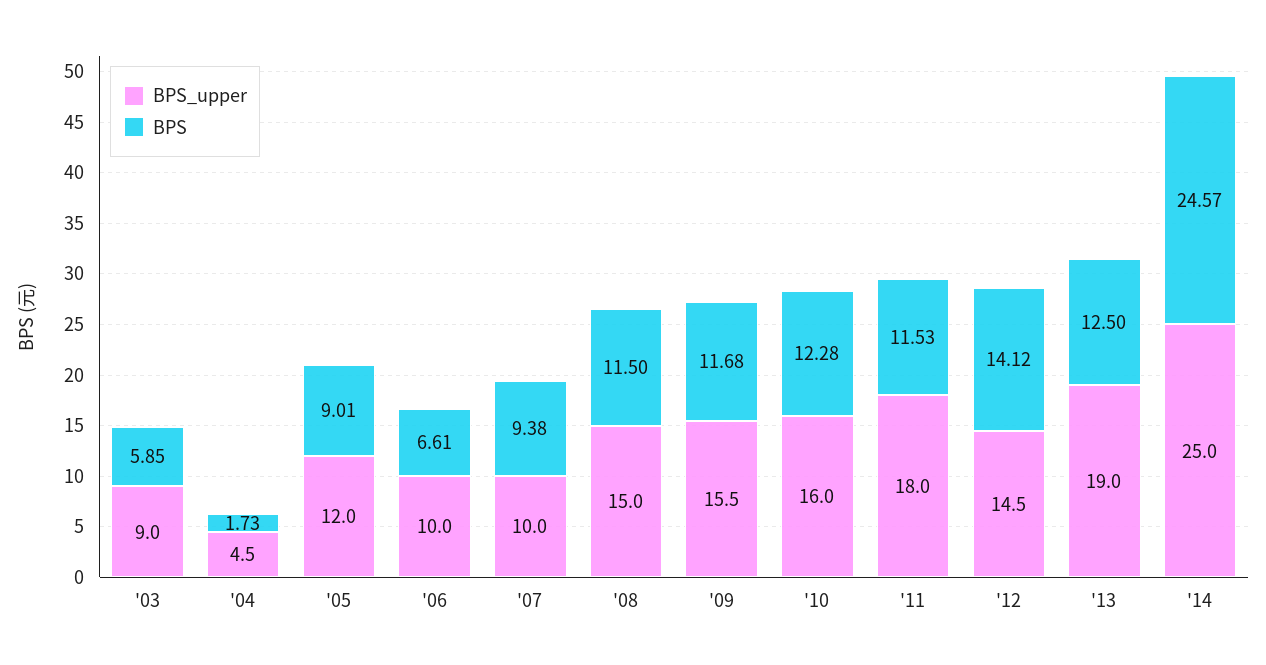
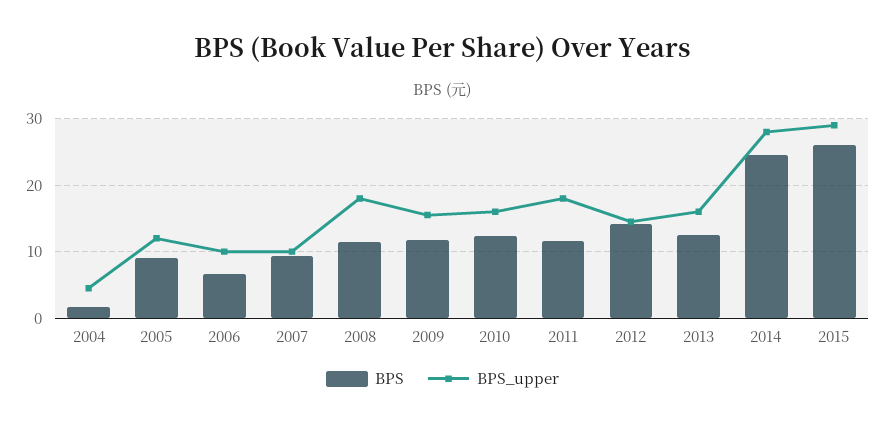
BPS_upper, '03: 9 -> none
BPS, '03: 5.85 -> none
BPS_upper, '08: 15 -> 18
BPS_upper, '13: 19 -> 16
BPS_upper, '14: 25 -> 28
BPS, 2015: none -> 26
BPS_upper, 2015: none -> 29

